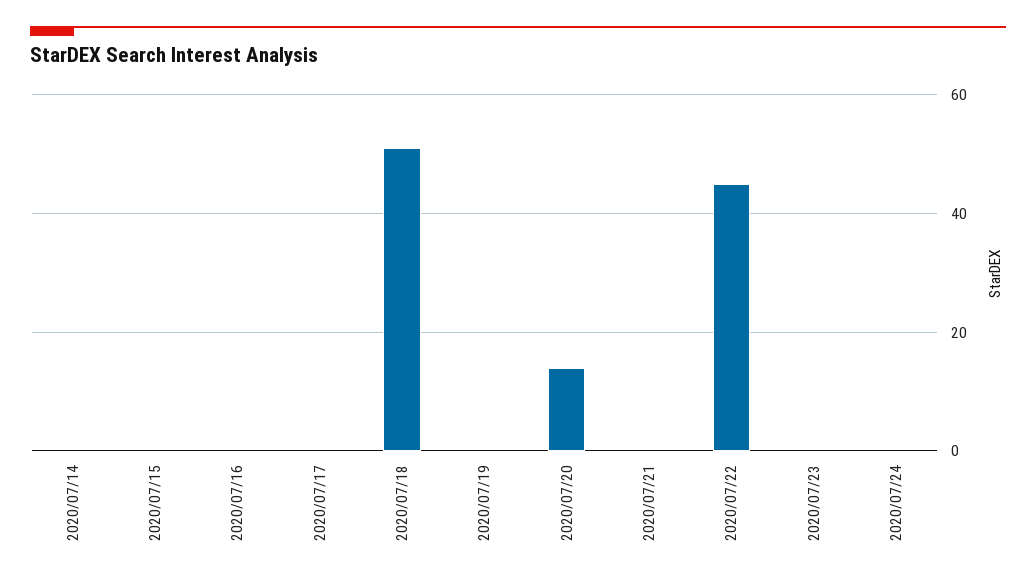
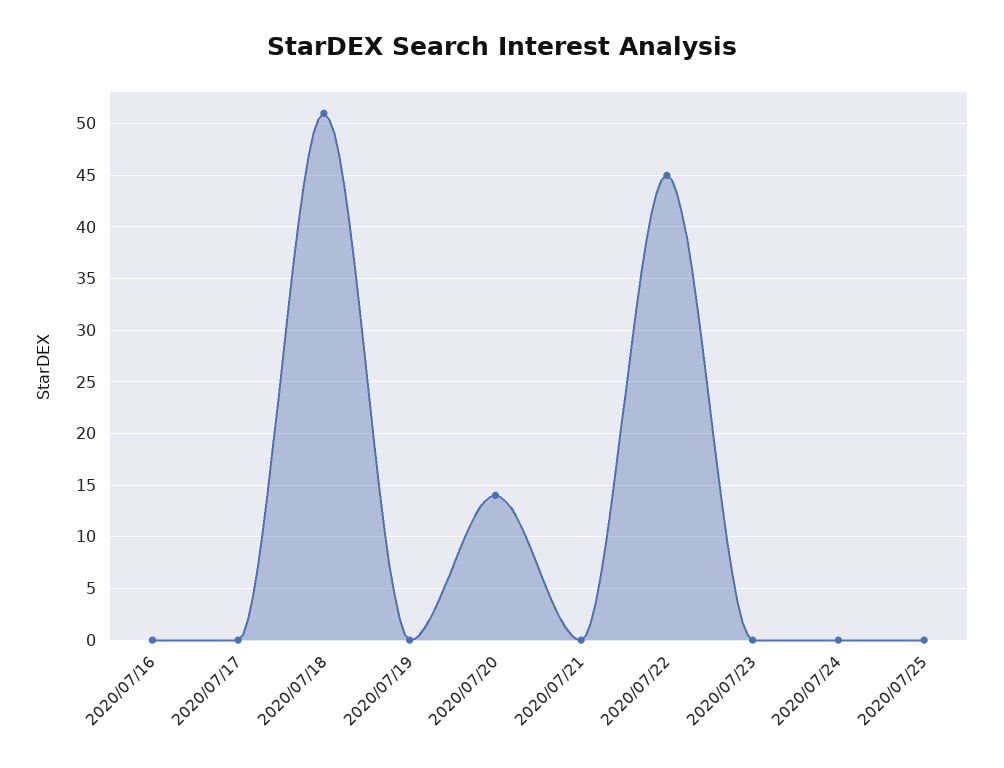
2020/07/14: 0 -> none
2020/07/15: 0 -> none
2020/07/25: none -> 0

